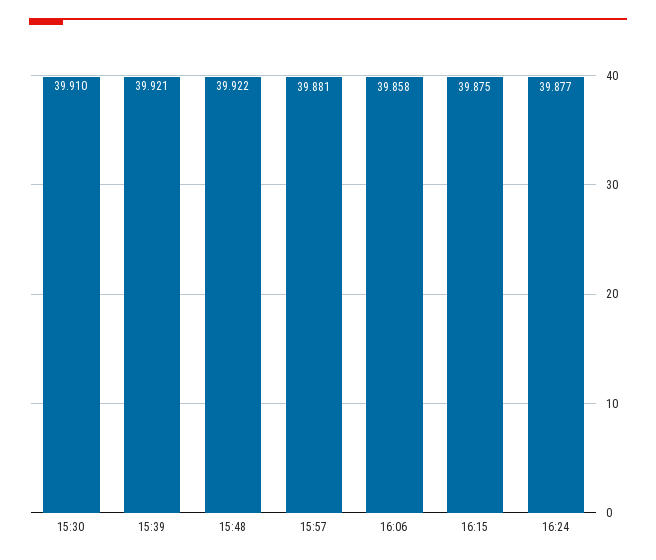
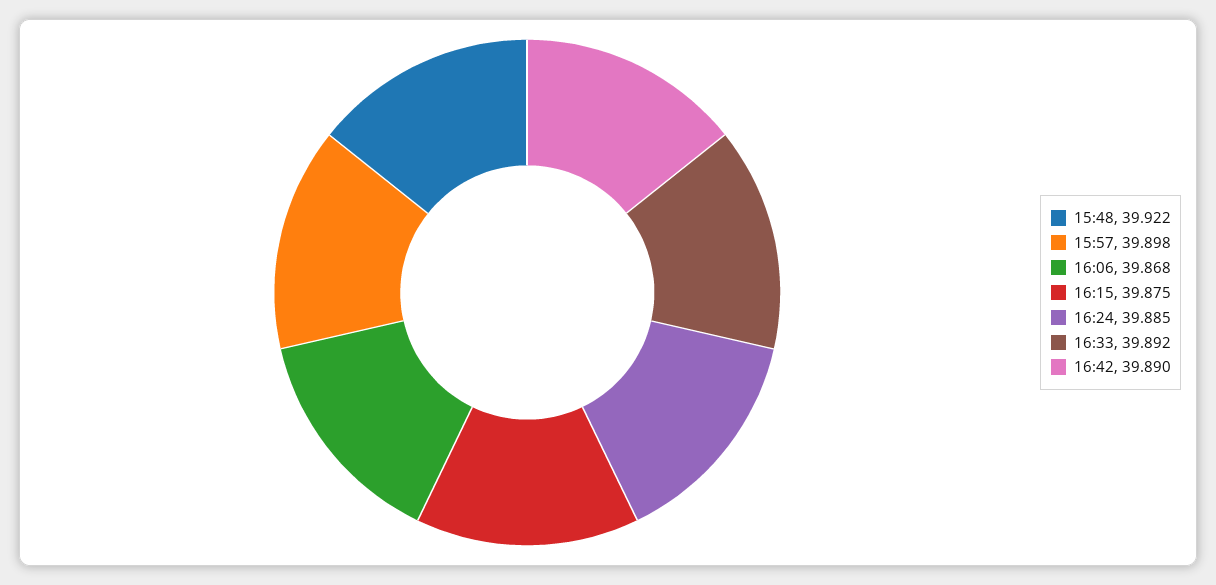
15:30: 39.91 -> none
15:39: 39.921 -> none
15:57: 39.881 -> 39.898
16:06: 39.858 -> 39.868
16:24: 39.877 -> 39.885
16:33: none -> 39.892
16:42: none -> 39.89

